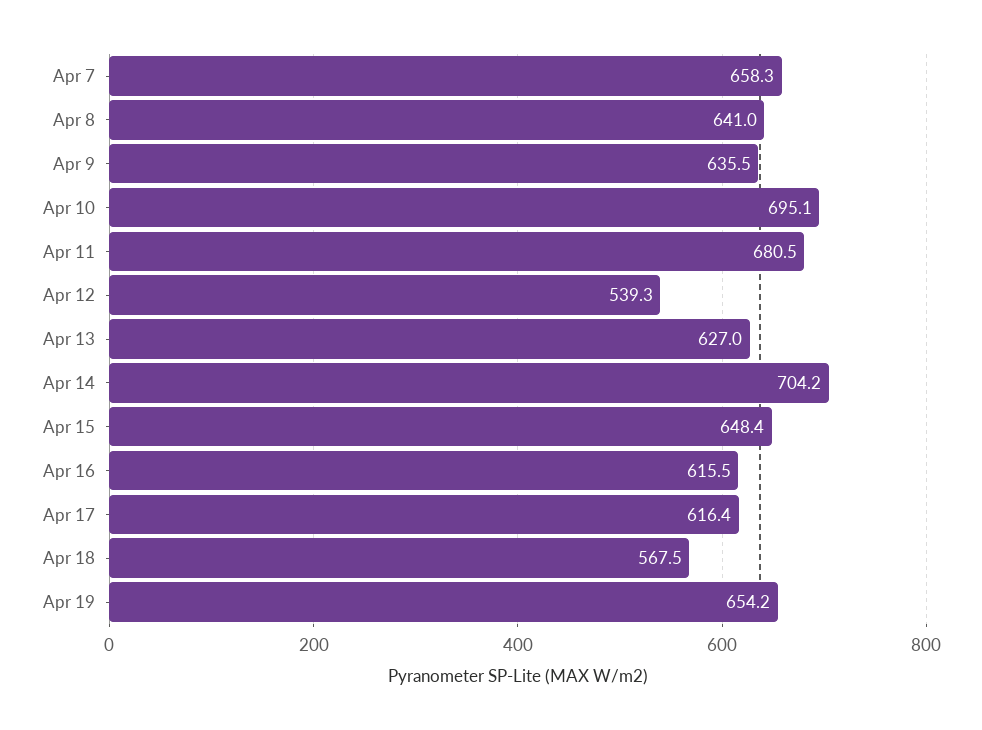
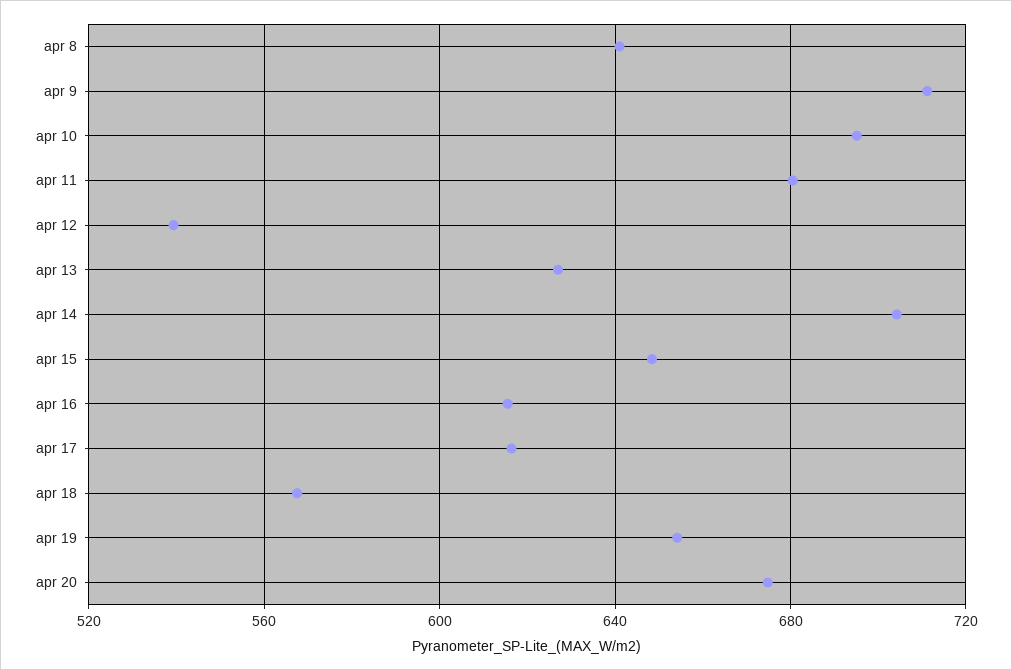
Apr 7: 658.3 -> none
Apr 9: 635.5 -> 710
apr 20: none -> 675

